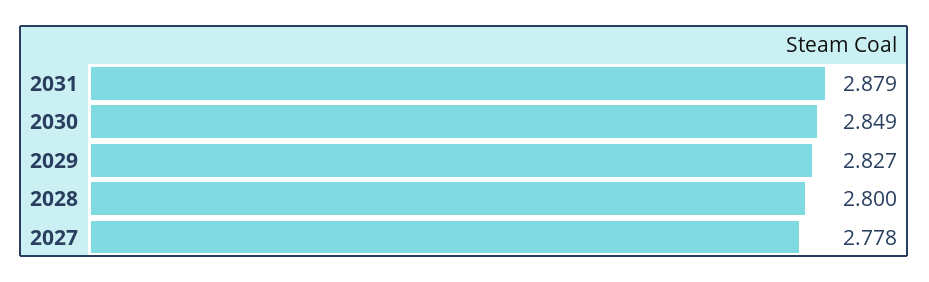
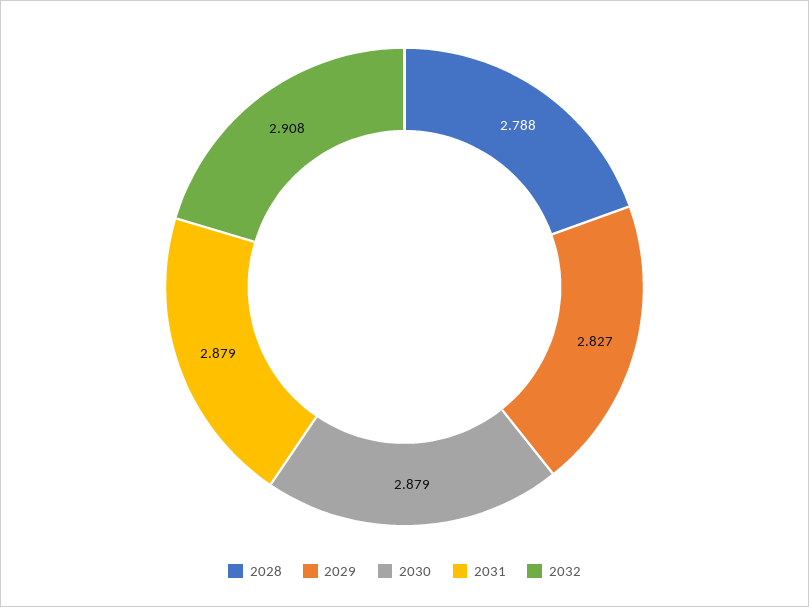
2030: 2.849 -> 2.879
2028: 2.8 -> 2.788
2027: 2.778 -> none
2032: none -> 2.908

